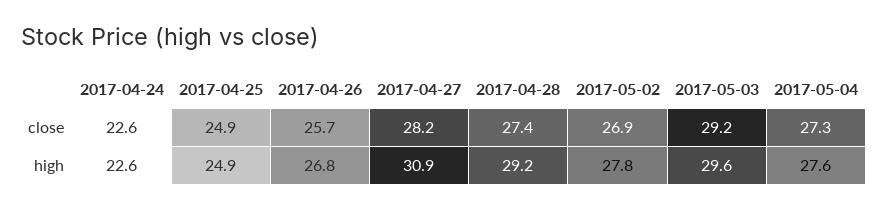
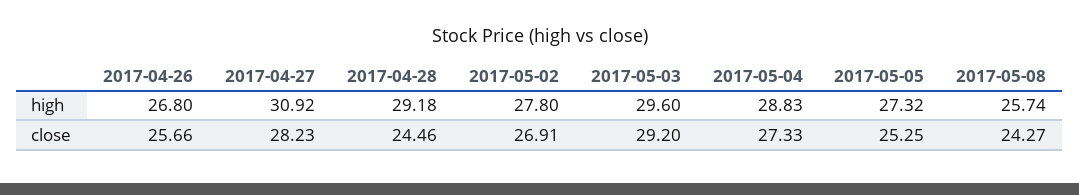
2017-04-24, close: 22.6 -> none
2017-04-25, close: 24.9 -> none
2017-04-28, close: 27.4 -> 24.46
2017-04-24, high: 22.6 -> none
2017-04-25, high: 24.9 -> none
2017-05-04, high: 27.6 -> 28.83
2017-05-05, high: none -> 27.32
2017-05-08, high: none -> 25.74
2017-05-05, close: none -> 25.25
2017-05-08, close: none -> 24.27

